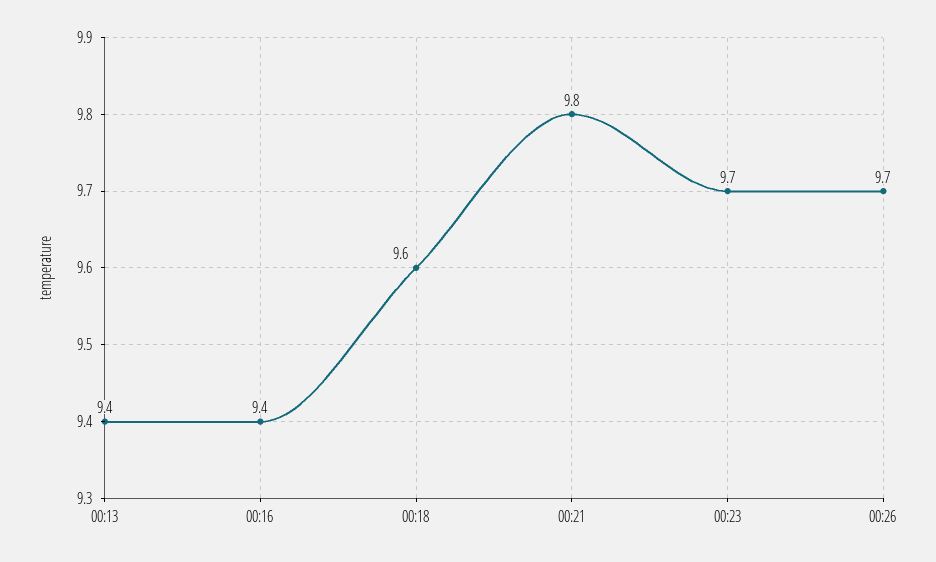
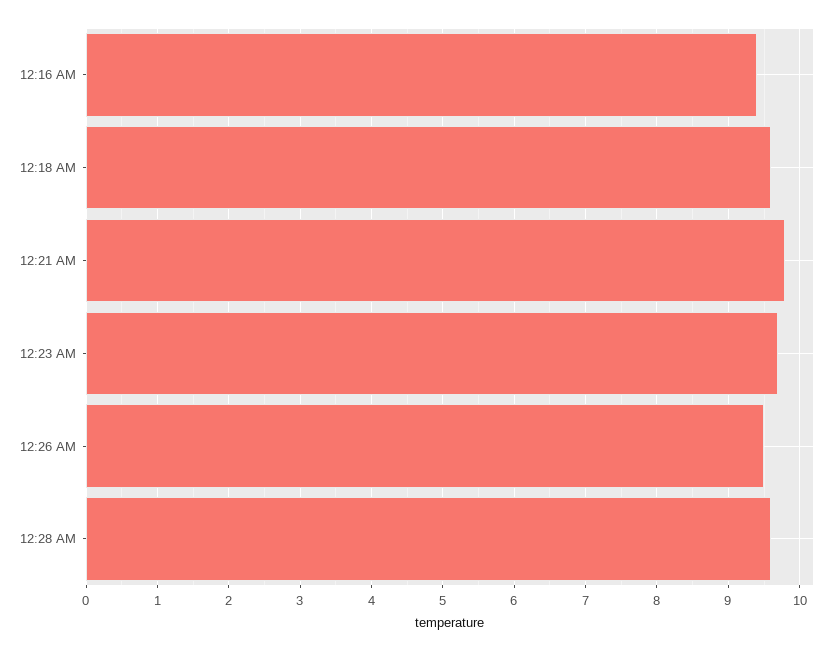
00:13: 9.4 -> none
00:26: 9.7 -> 9.5
12:28 AM: none -> 9.6

